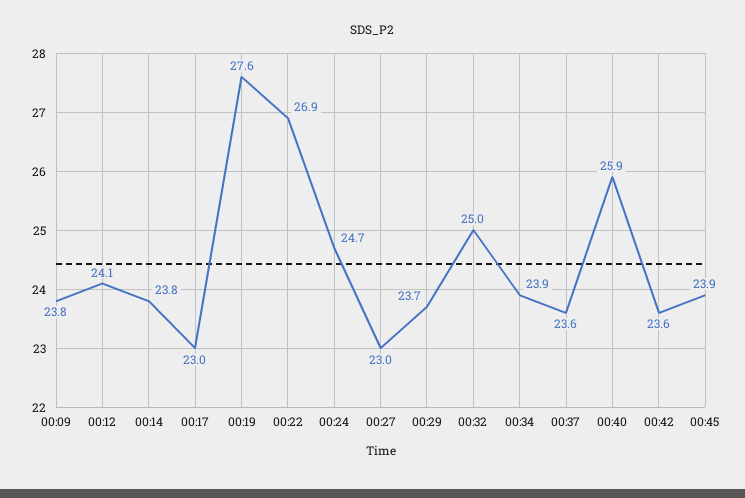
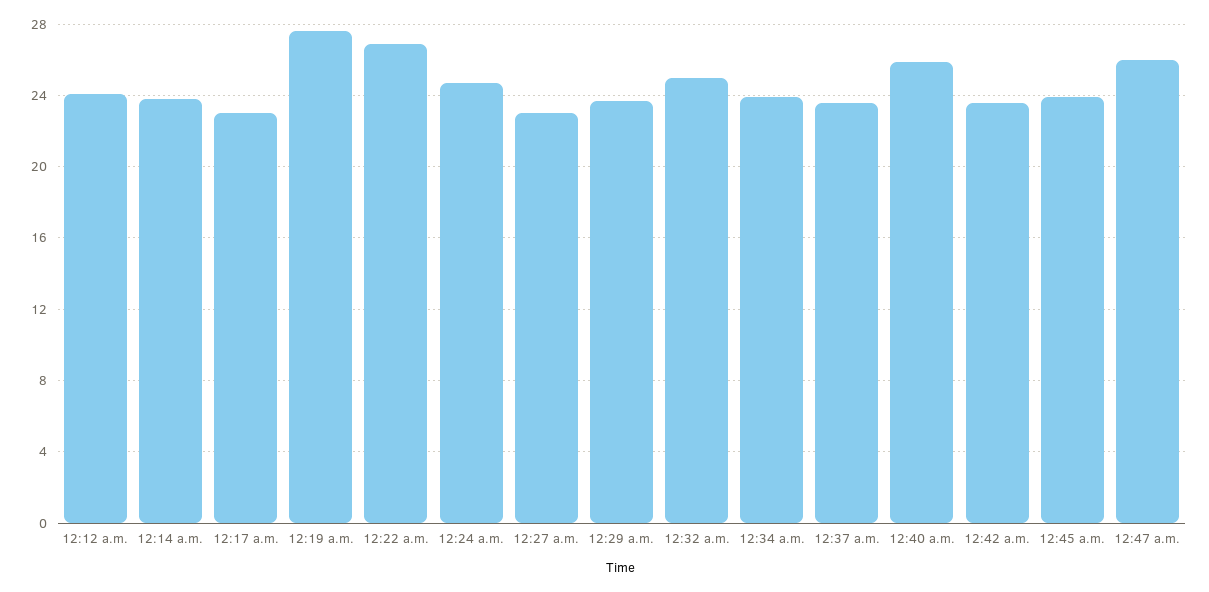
00:09: 23.8 -> none
12:47 a.m.: none -> 26

